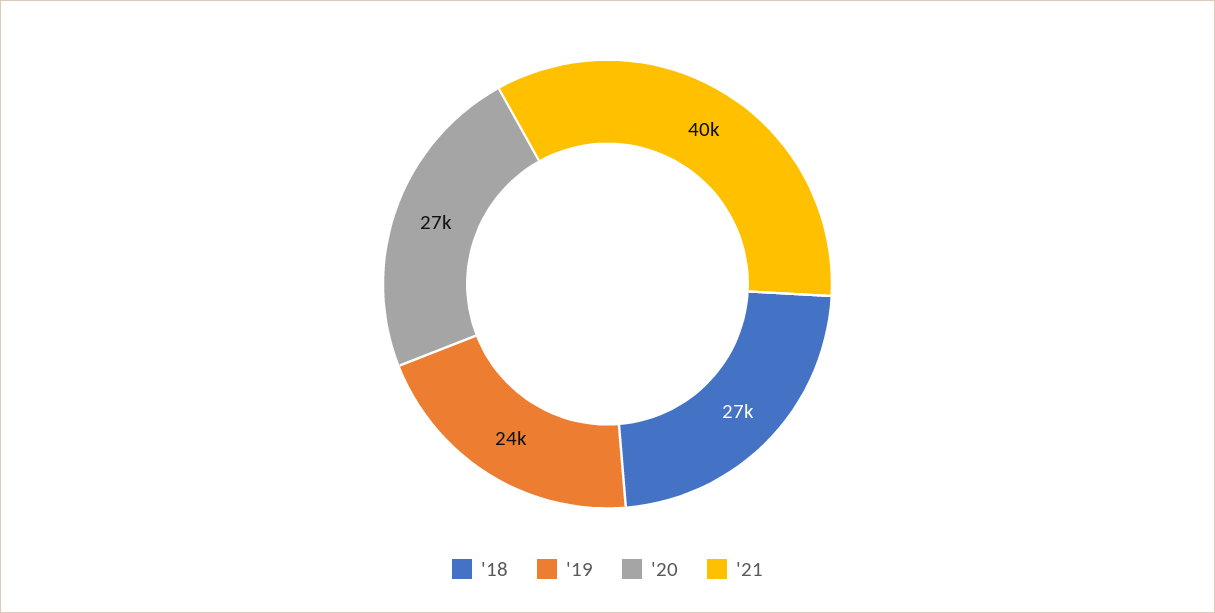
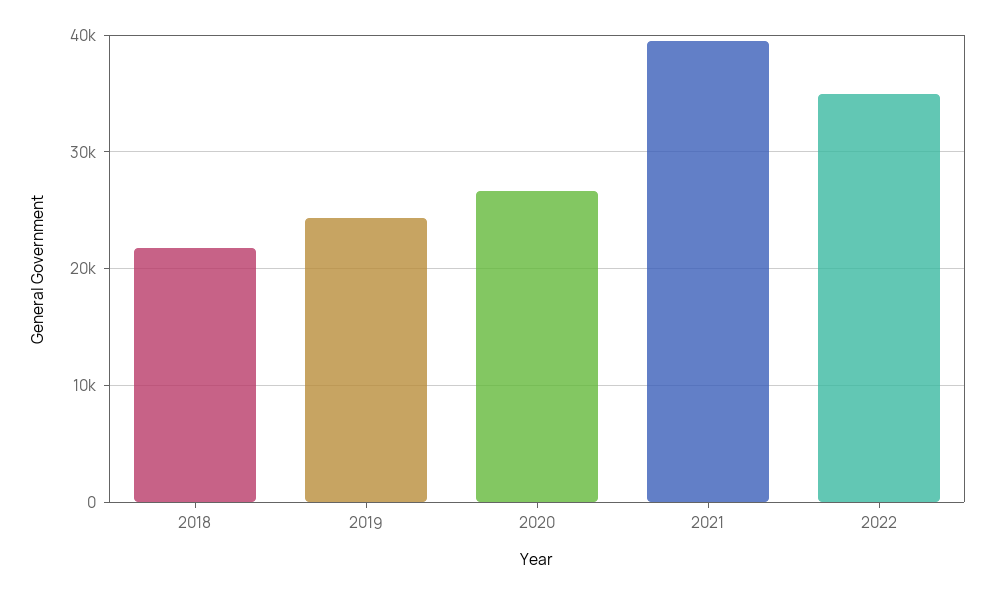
'18: 27000 -> 22000
2022: none -> 35000

